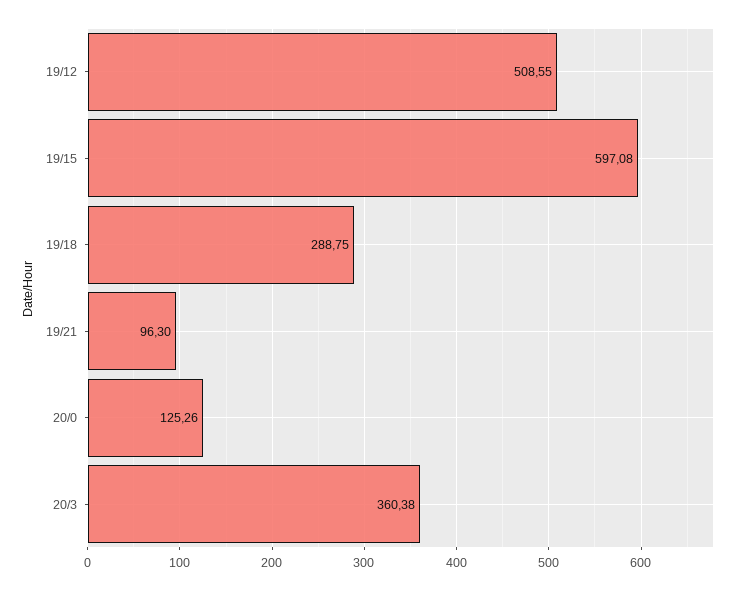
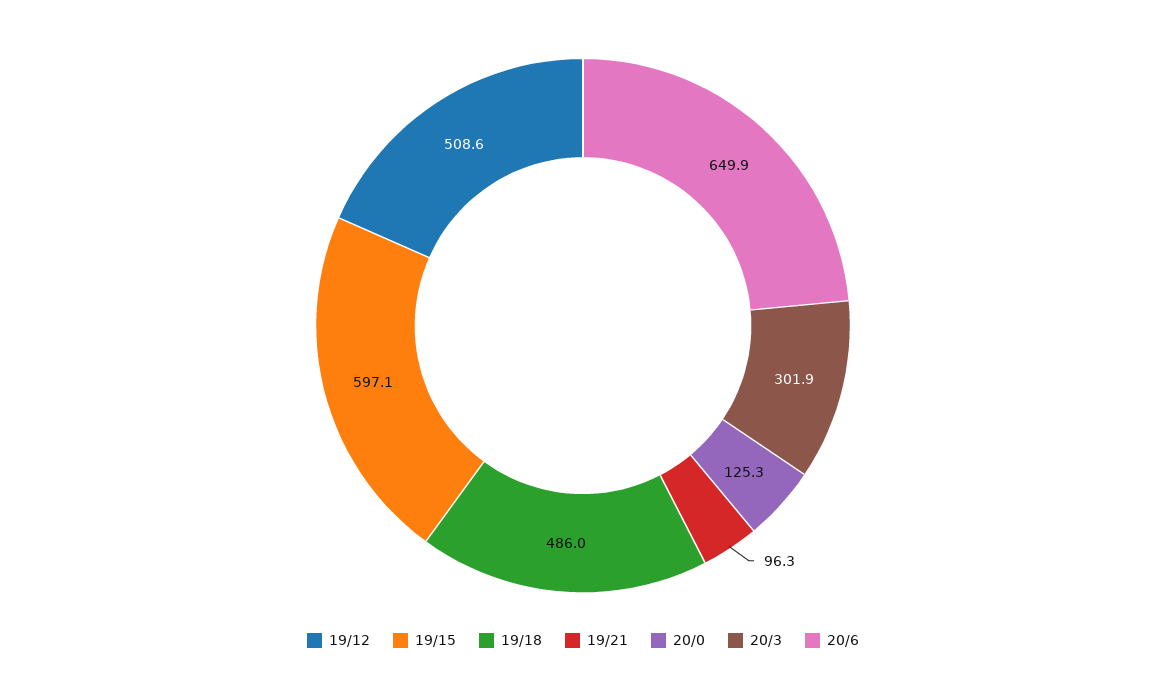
19/18: 288.75 -> 486
20/3: 360.38 -> 301.9
20/6: none -> 649.9

